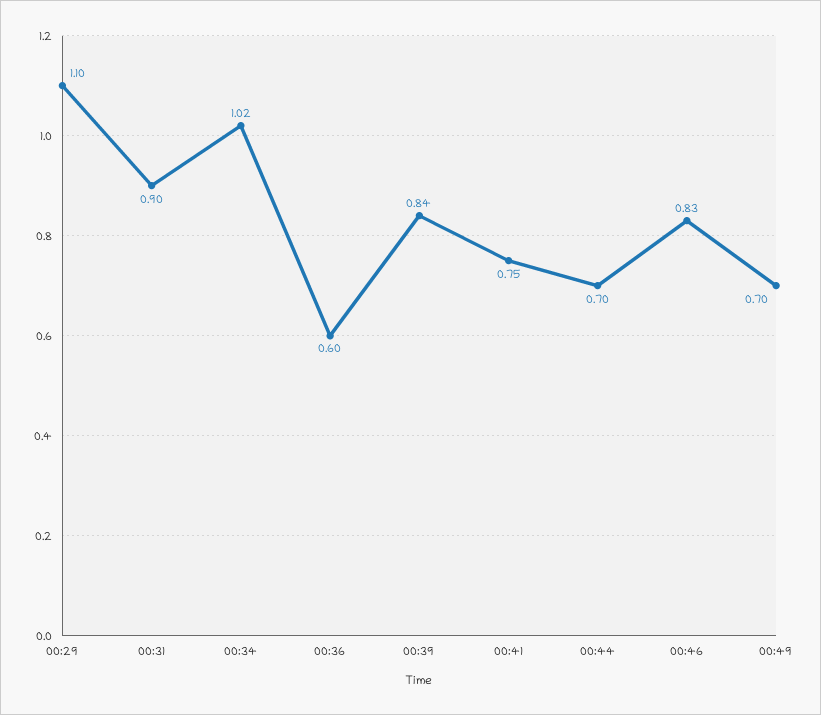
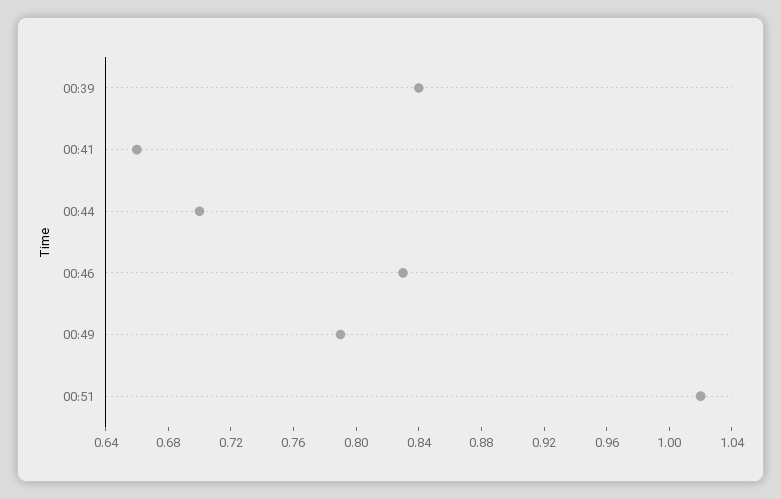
00:29: 1.1 -> none
00:31: 0.9 -> none
00:34: 1.02 -> none
00:36: 0.6 -> none
00:41: 0.75 -> 0.66
00:49: 0.7 -> 0.79
00:51: none -> 1.02

